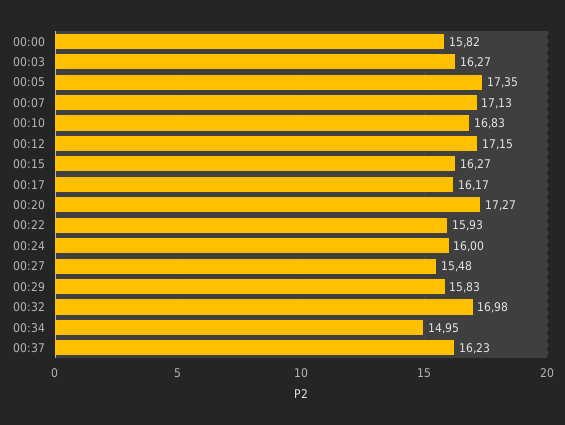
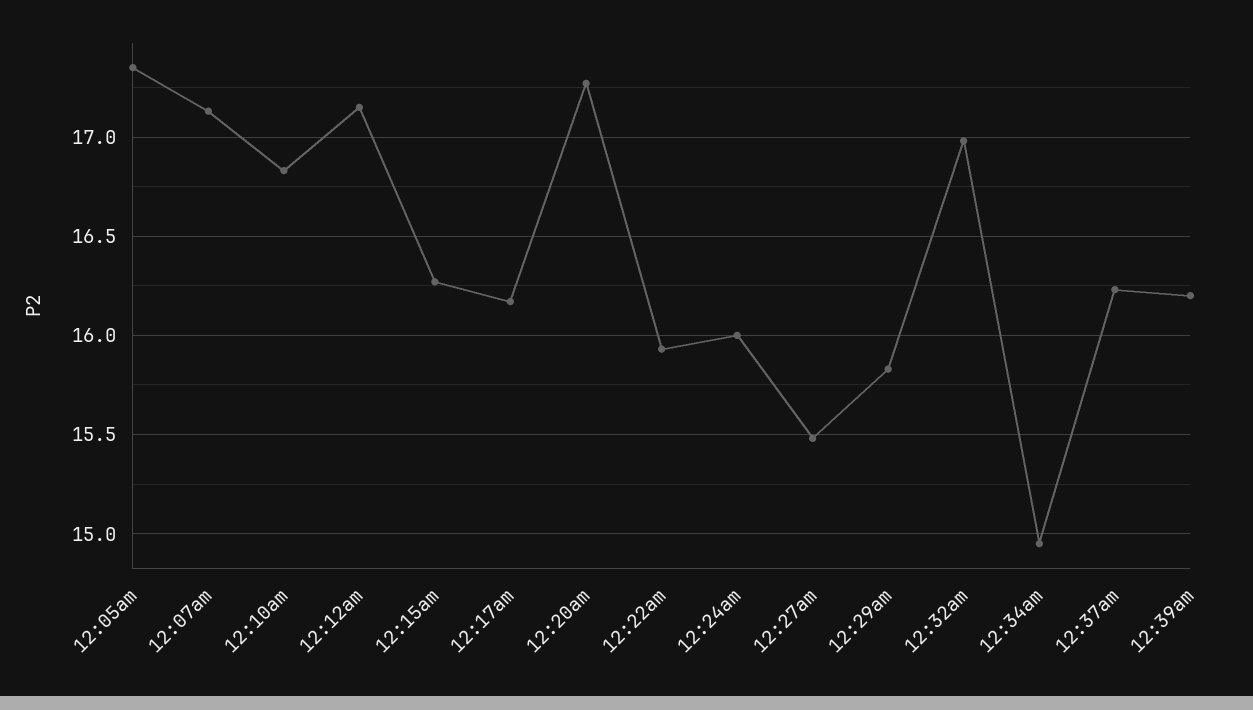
00:00: 15.82 -> none
00:03: 16.27 -> none
12:39am: none -> 16.2

